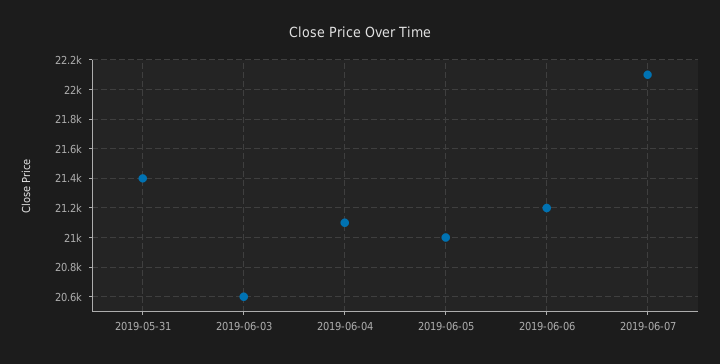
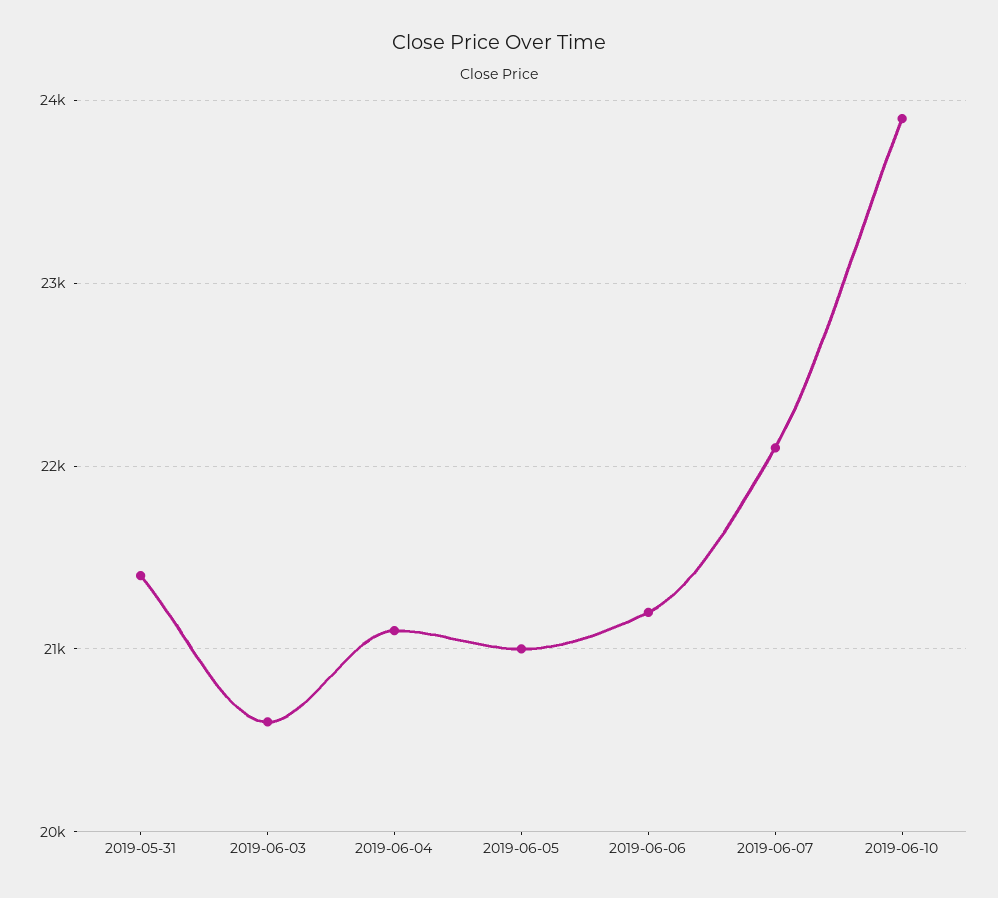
2019-06-10: none -> 23900

